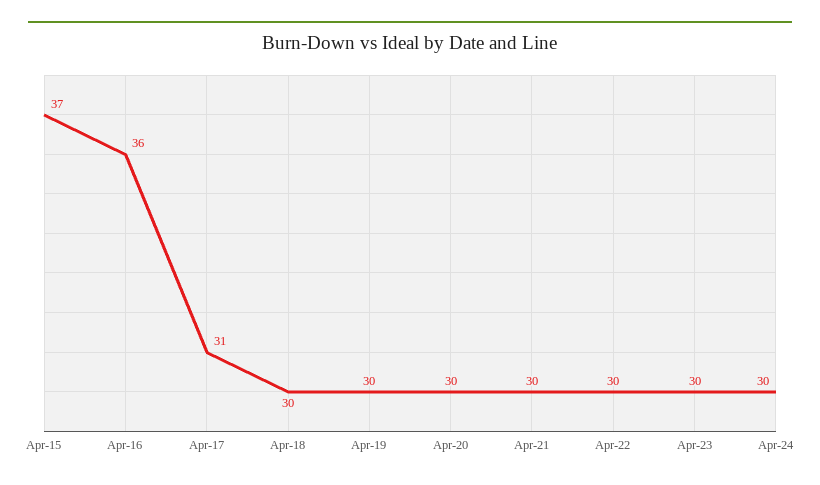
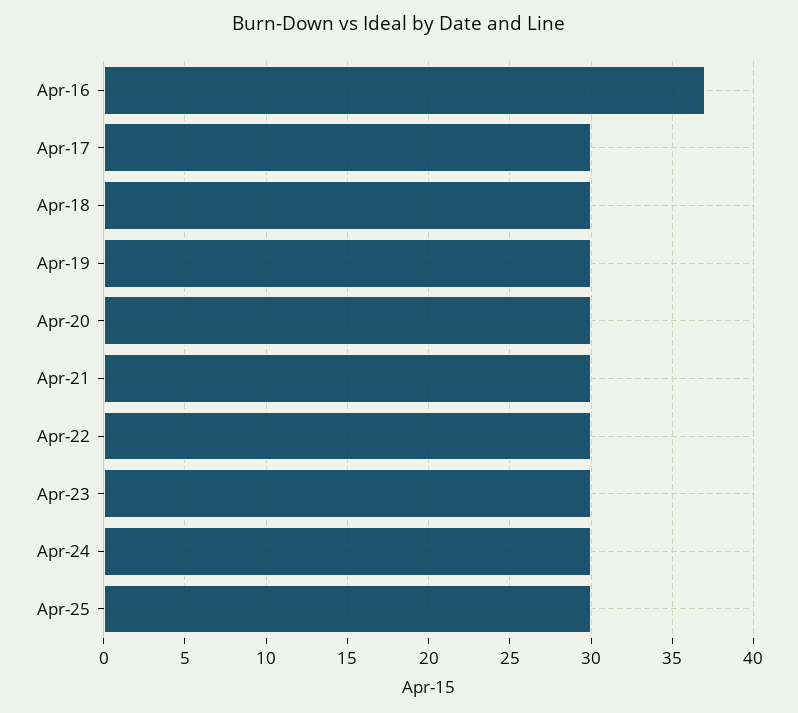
Apr-15: 37 -> none
Apr-16: 36 -> 37
Apr-17: 31 -> 30
Apr-25: none -> 30

